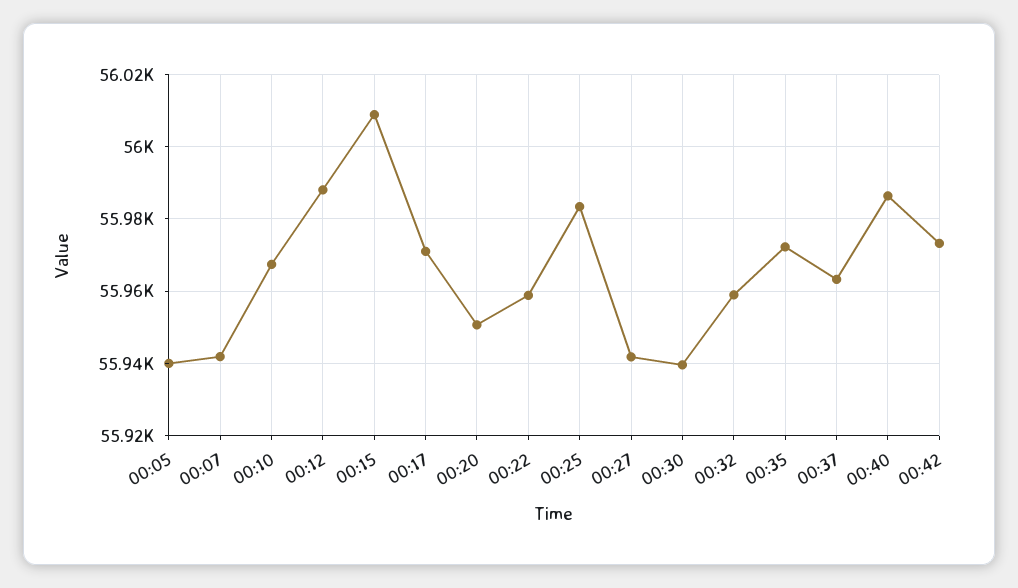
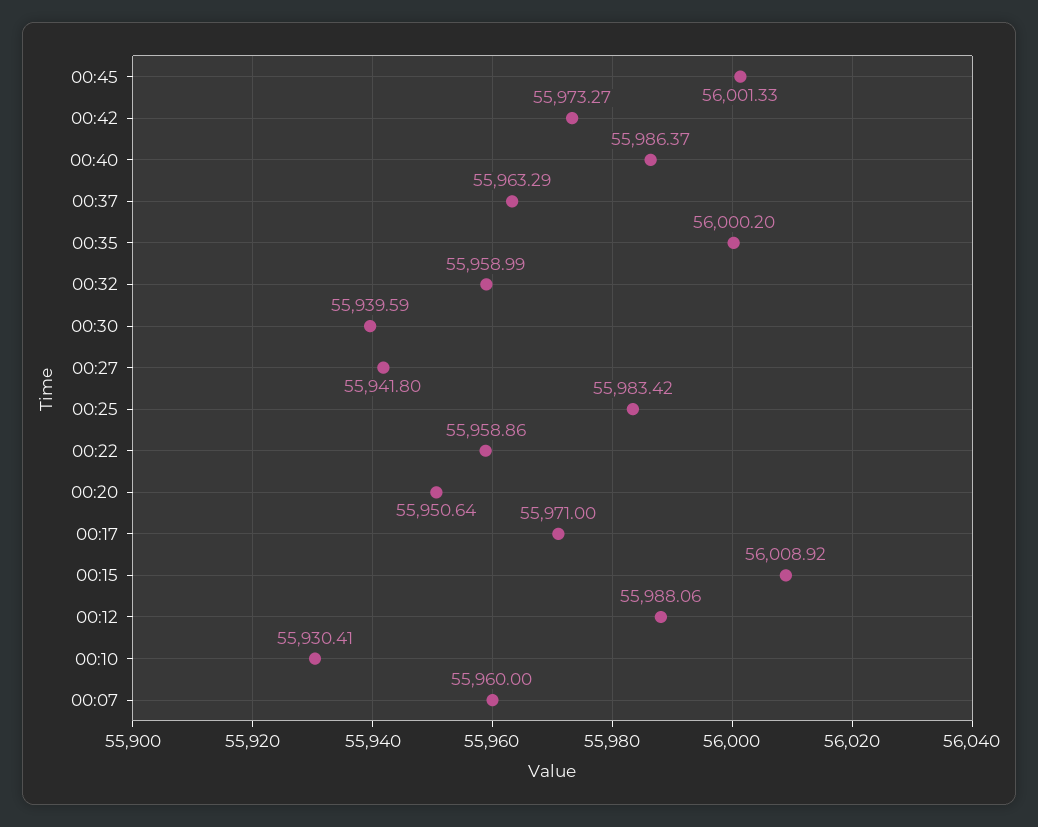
00:05: 55940 -> none
00:07: 55942 -> 55960
00:10: 55968 -> 55930.41
00:35: 55972 -> 56000.2
00:45: none -> 56001.33

